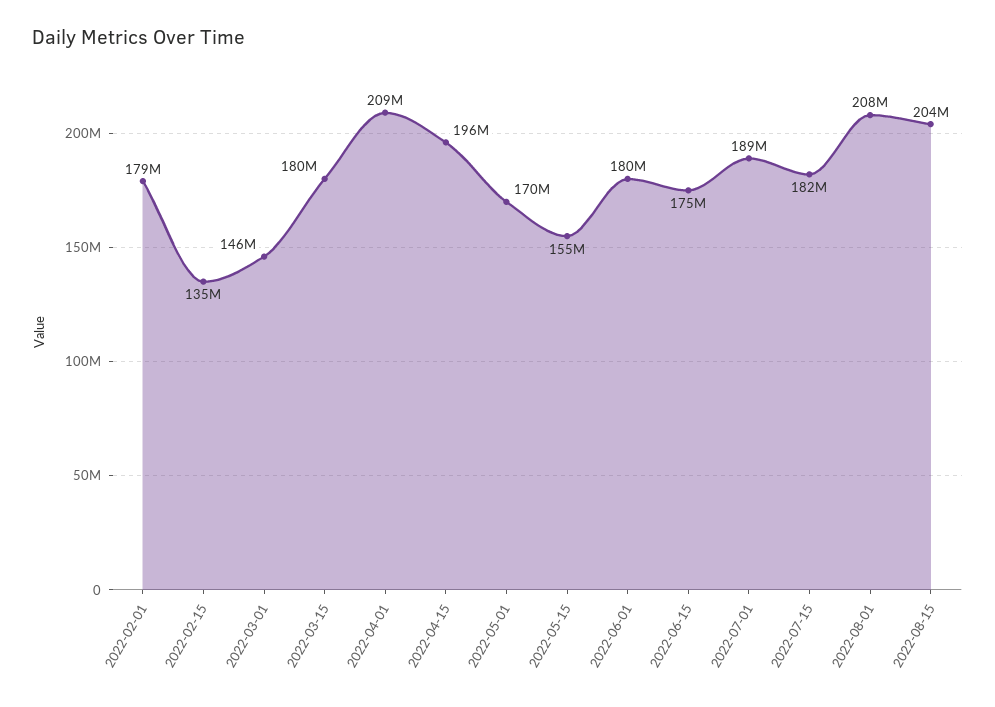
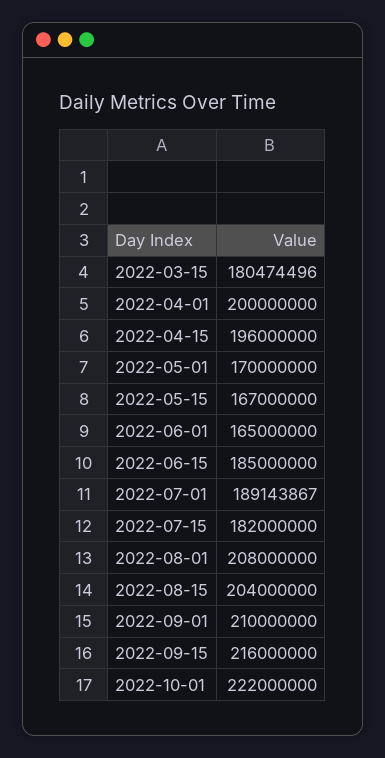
2022-02-01: 179000000 -> none
2022-02-15: 135000000 -> none
2022-03-01: 146000000 -> none
2022-04-01: 209000000 -> 200000000
2022-05-15: 155000000 -> 167000000
2022-06-01: 180000000 -> 165000000
2022-06-15: 175000000 -> 185000000
2022-09-01: none -> 210000000
2022-09-15: none -> 216000000
2022-10-01: none -> 222000000

